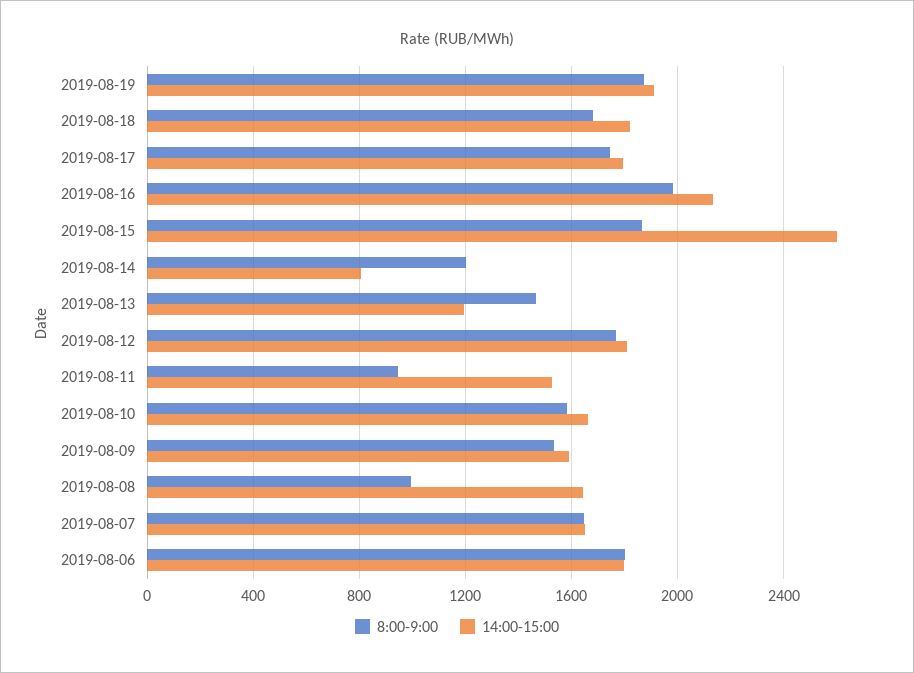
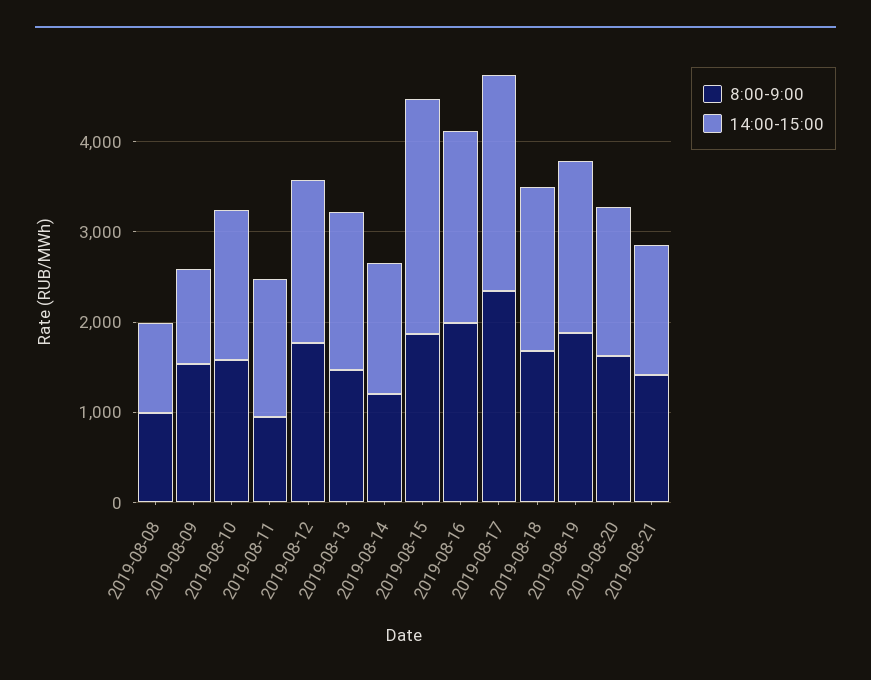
8:00-9:00, 2019-08-17: 1750 -> 2400
14:00-15:00, 2019-08-17: 1800 -> 2400
14:00-15:00, 2019-08-14: 800 -> 1400
14:00-15:00, 2019-08-13: 1200 -> 1800
14:00-15:00, 2019-08-09: 1600 -> 1000
14:00-15:00, 2019-08-08: 1650 -> 1000
8:00-9:00, 2019-08-07: 1650 -> none
14:00-15:00, 2019-08-07: 1650 -> none
8:00-9:00, 2019-08-06: 1800 -> none
14:00-15:00, 2019-08-06: 1800 -> none
8:00-9:00, 2019-08-20: none -> 1600
14:00-15:00, 2019-08-20: none -> 1600
8:00-9:00, 2019-08-21: none -> 1400
14:00-15:00, 2019-08-21: none -> 1400

